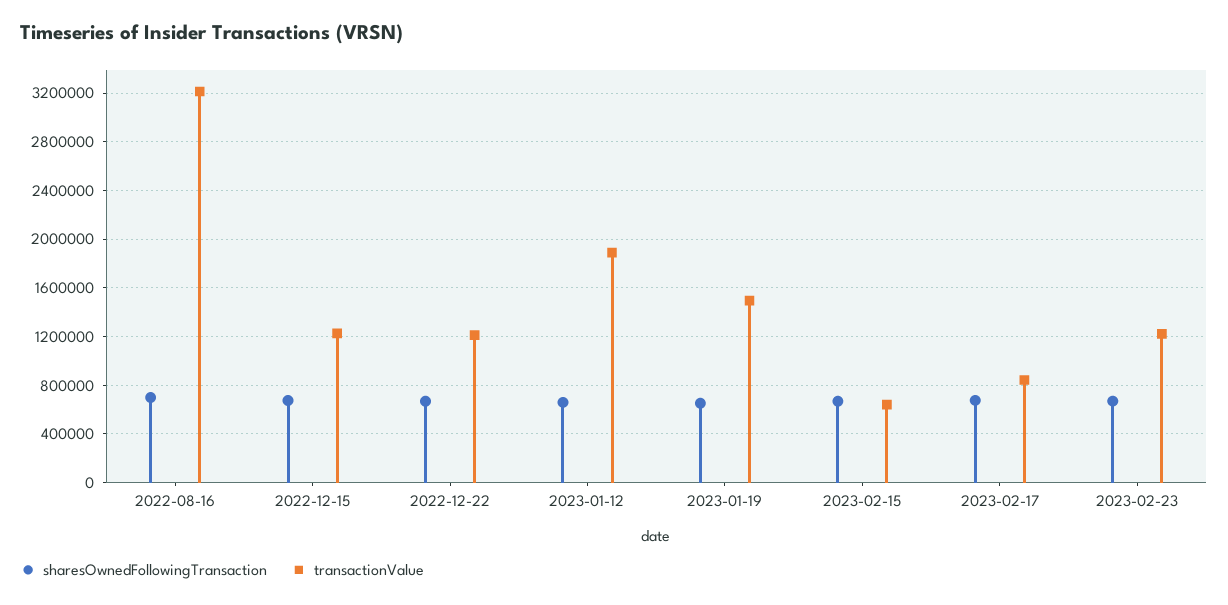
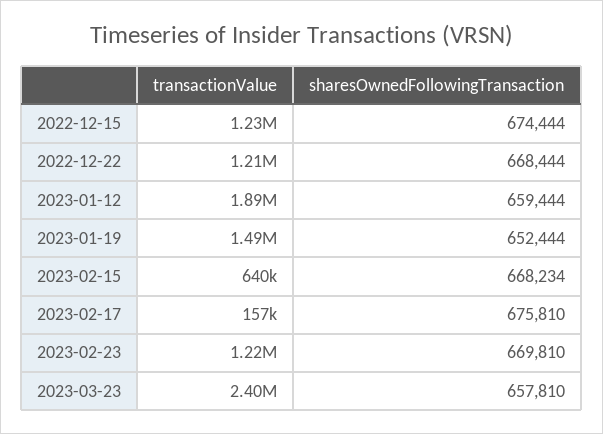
sharesOwnedFollowingTransaction, 2022-08-16: 700000 -> none
transactionValue, 2022-08-16: 3200000 -> none
transactionValue, 2023-02-17: 850000 -> 157000
transactionValue, 2023-03-23: none -> 2400000
sharesOwnedFollowingTransaction, 2023-03-23: none -> 657810

